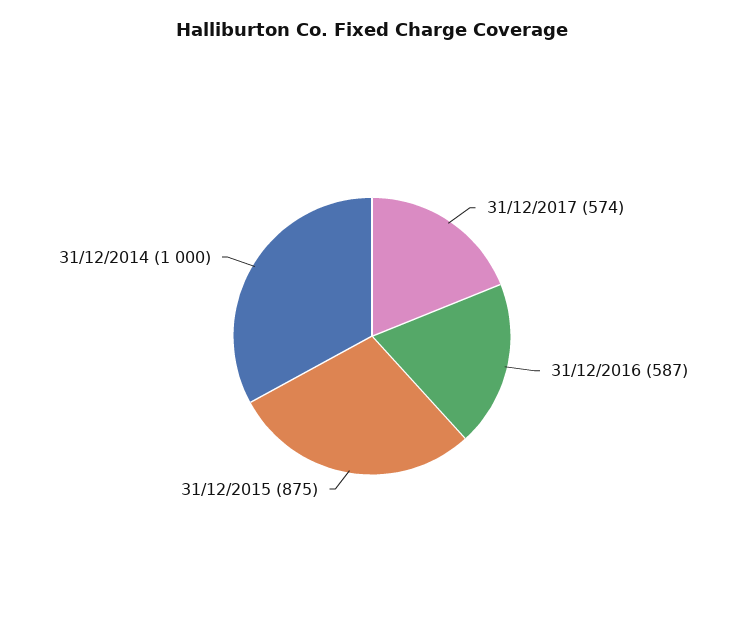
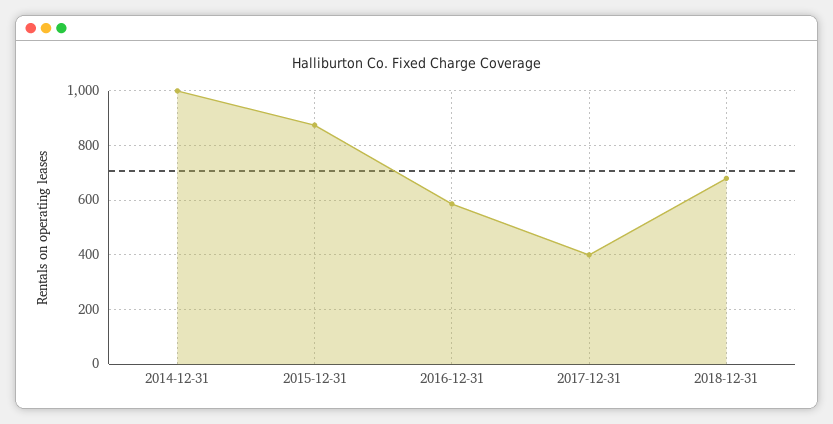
31/12/2017: 574 -> 400
2018-12-31: none -> 675

